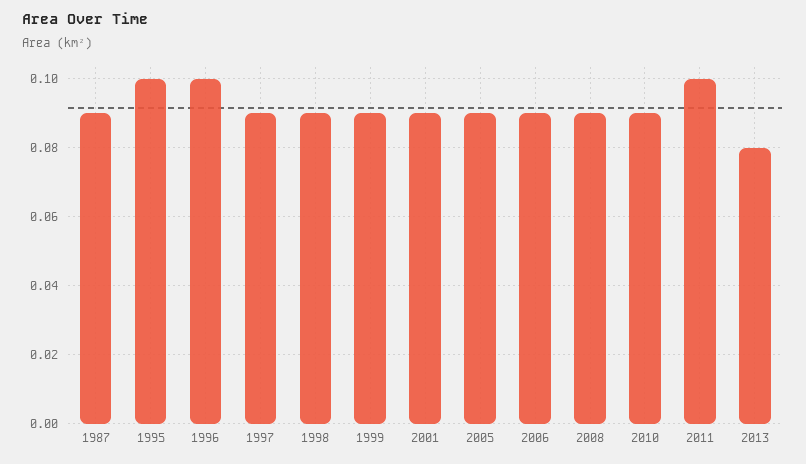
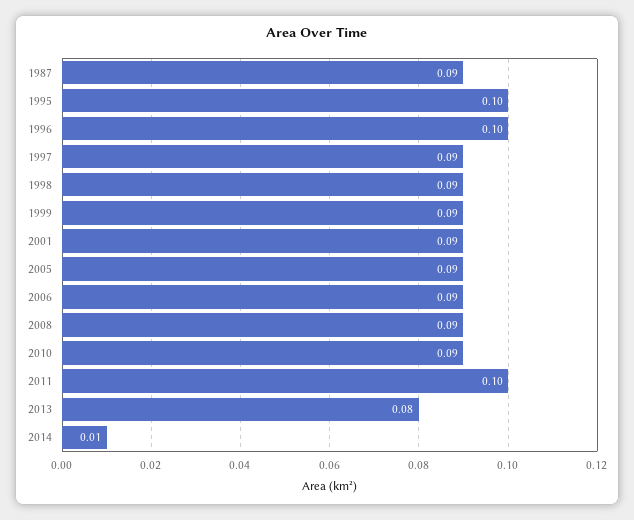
2014: none -> 0.01

